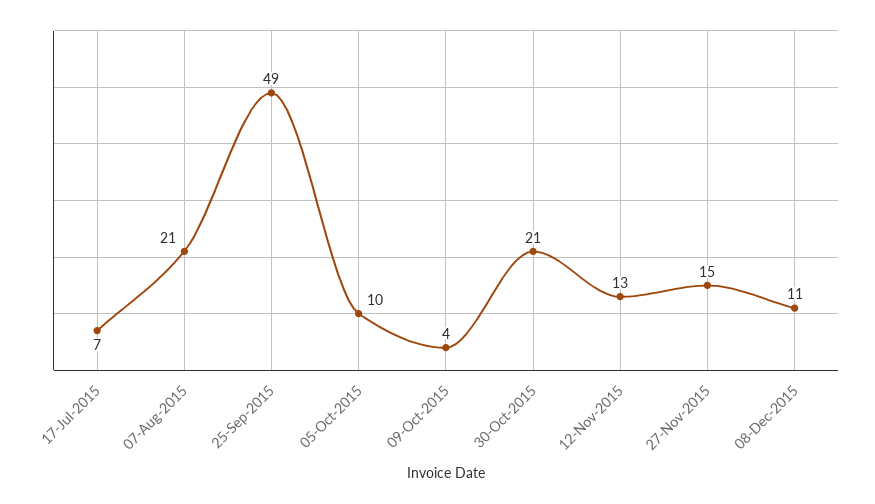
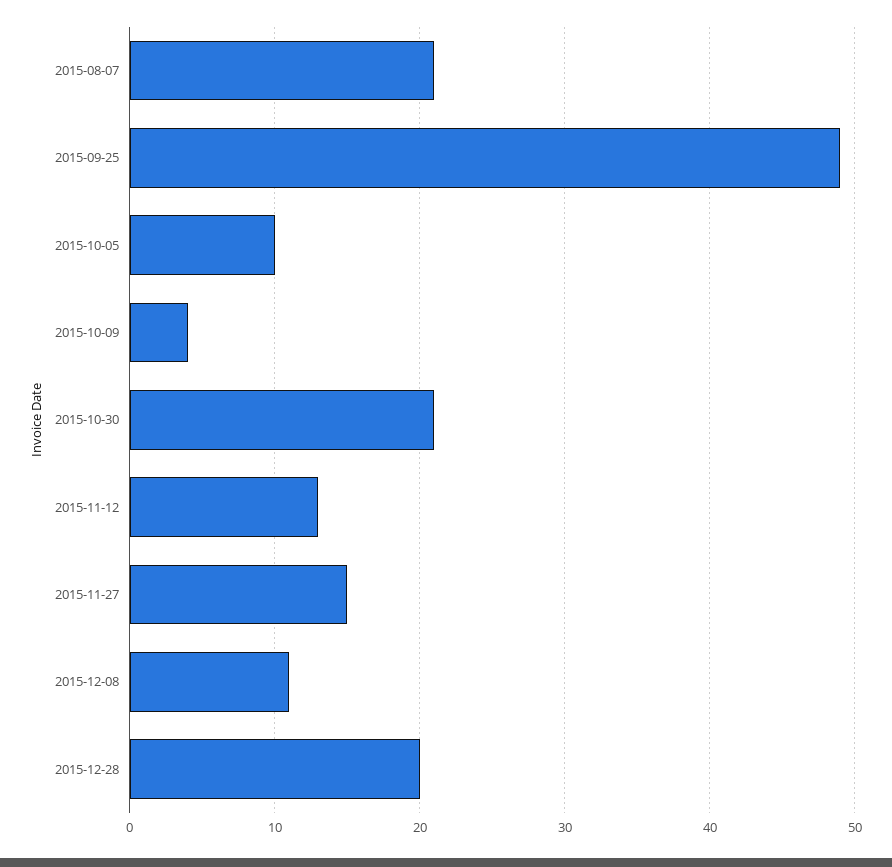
17-Jul-2015: 7 -> none
2015-12-28: none -> 20

